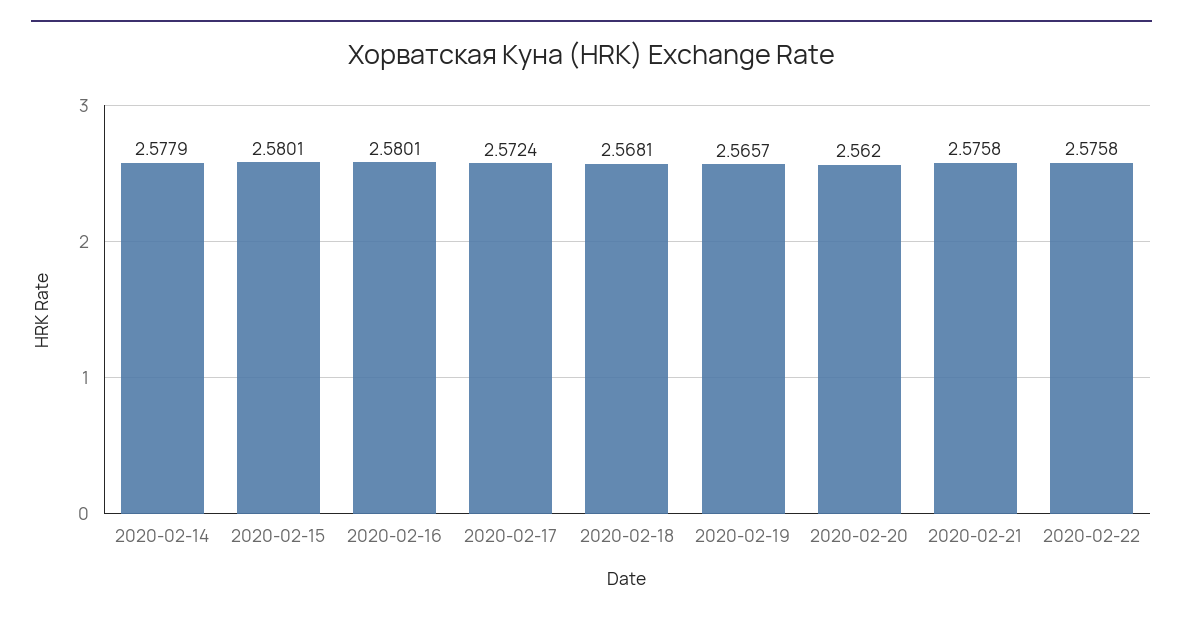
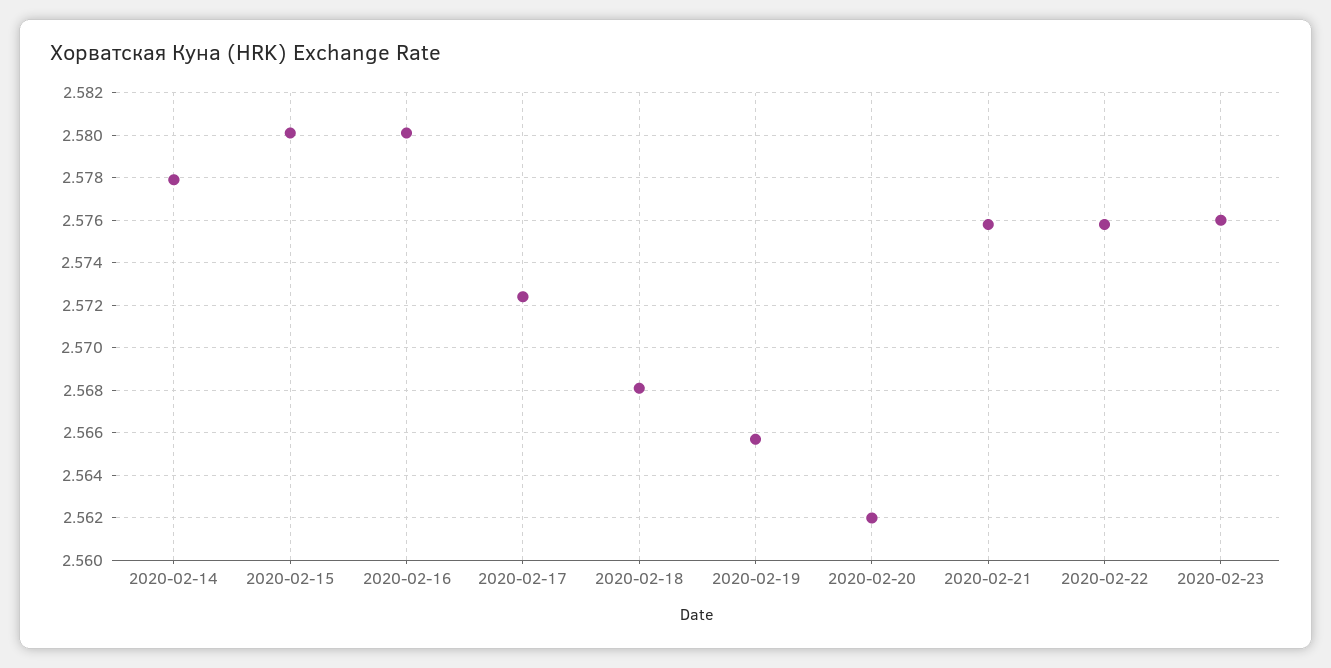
2020-02-23: none -> 2.576

